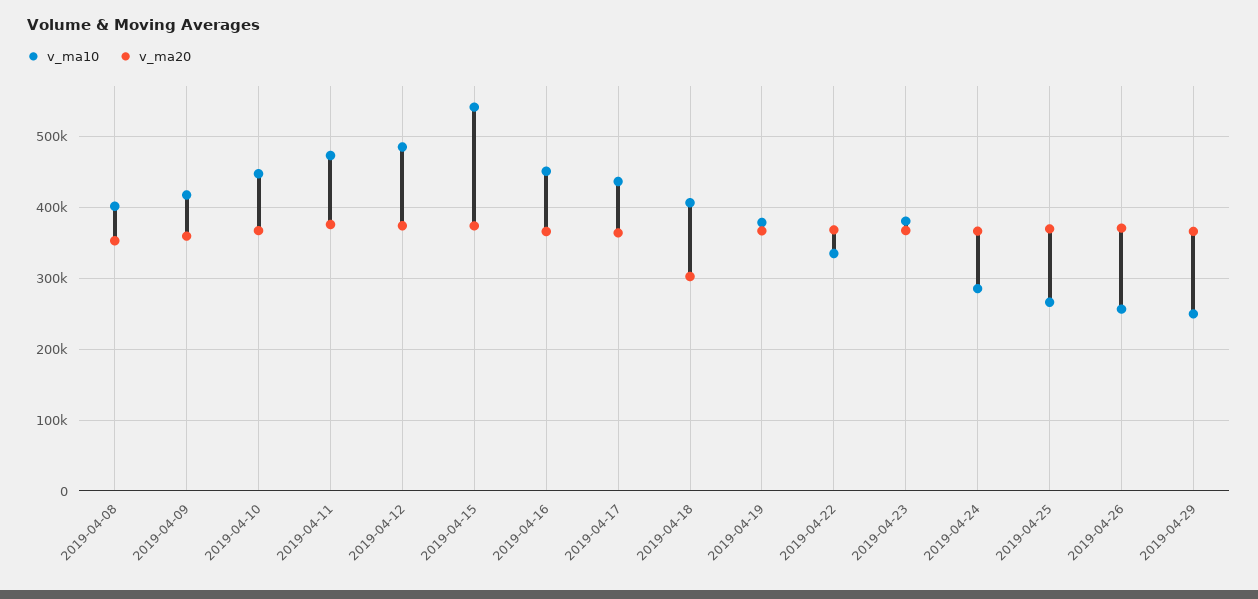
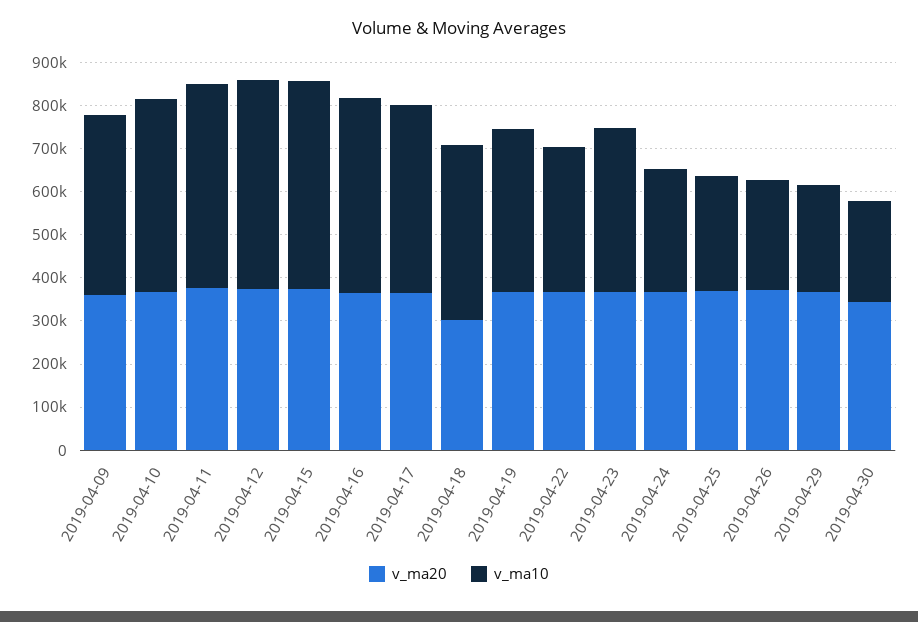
v_ma10, 2019-04-08: 400000 -> none
v_ma20, 2019-04-08: 350000 -> none
v_ma10, 2019-04-15: 540000 -> 480000
v_ma20, 2019-04-30: none -> 340000
v_ma10, 2019-04-30: none -> 240000

